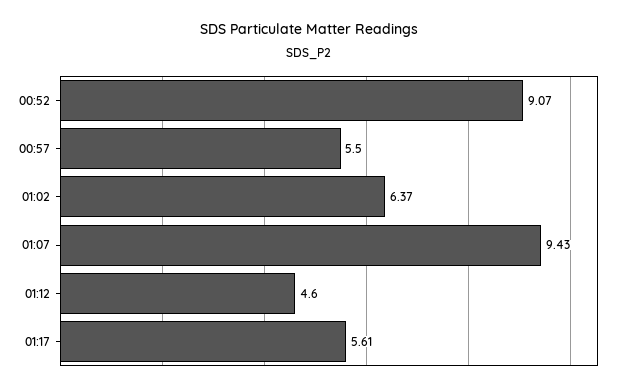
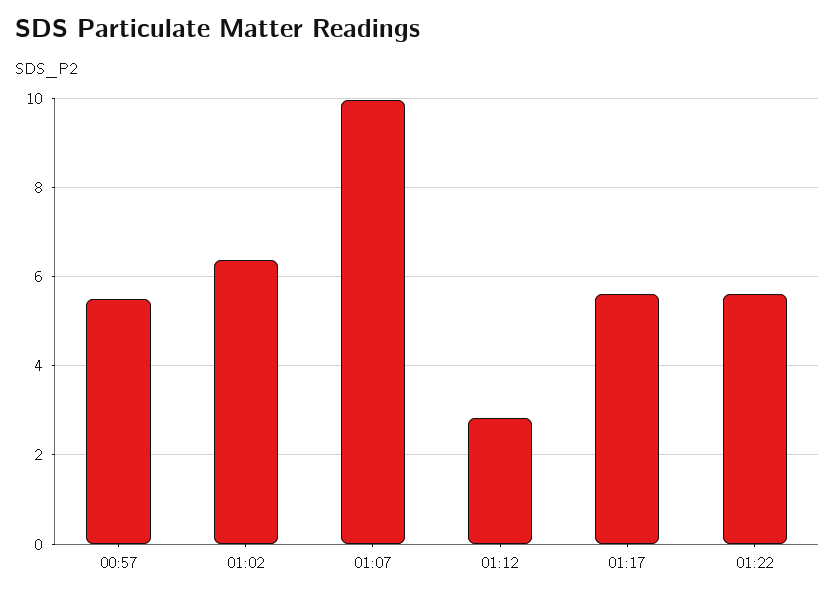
00:52: 9.07 -> none
01:07: 9.43 -> 10
01:12: 4.6 -> 2.8
01:22: none -> 5.6

